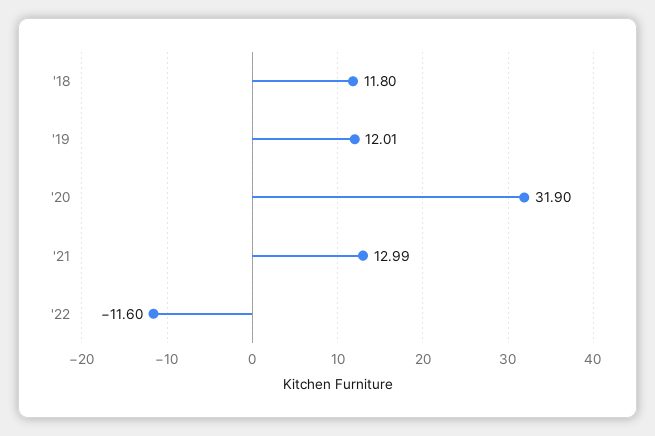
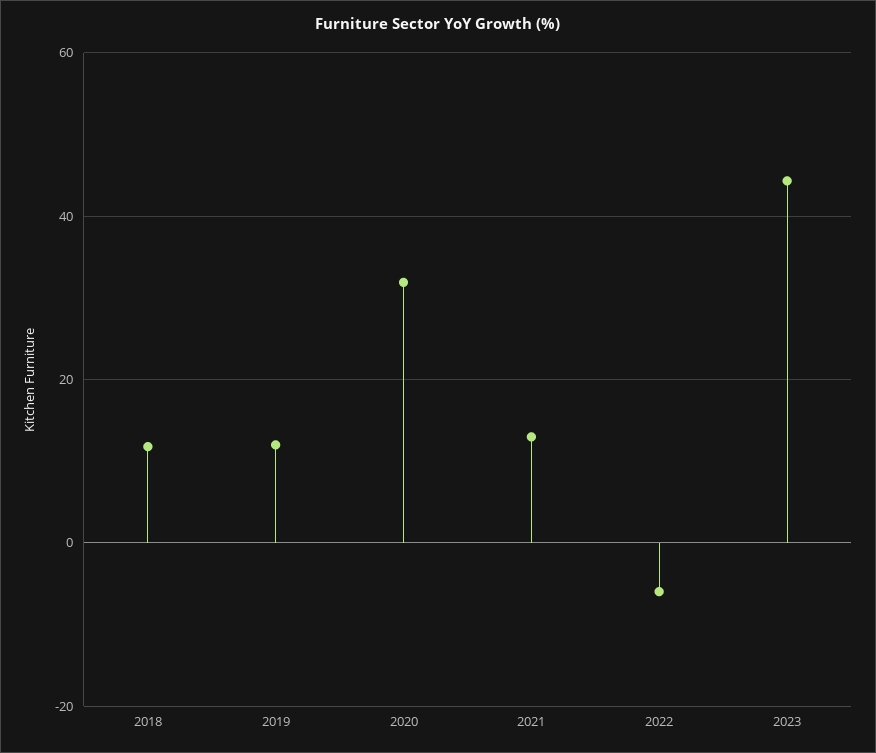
'22: -11.6 -> -6
2023: none -> 44

